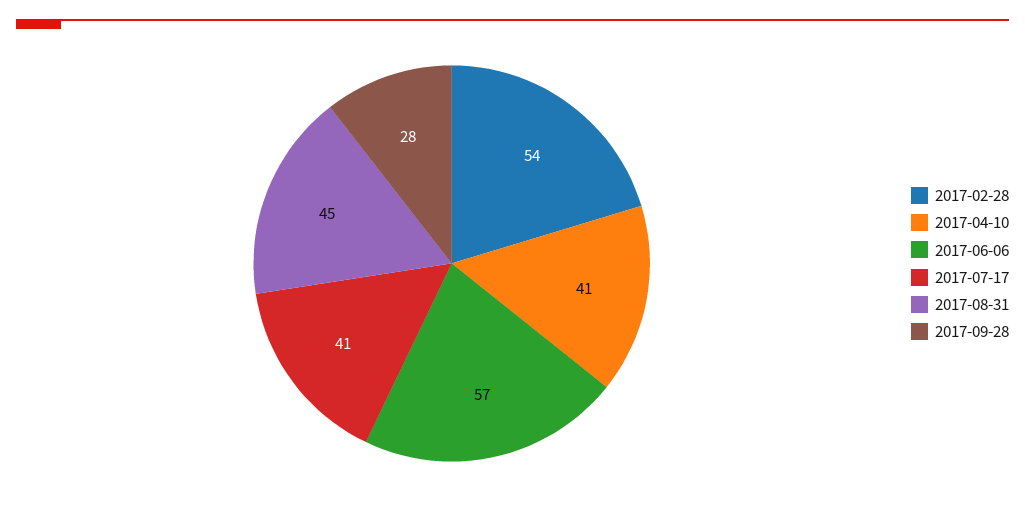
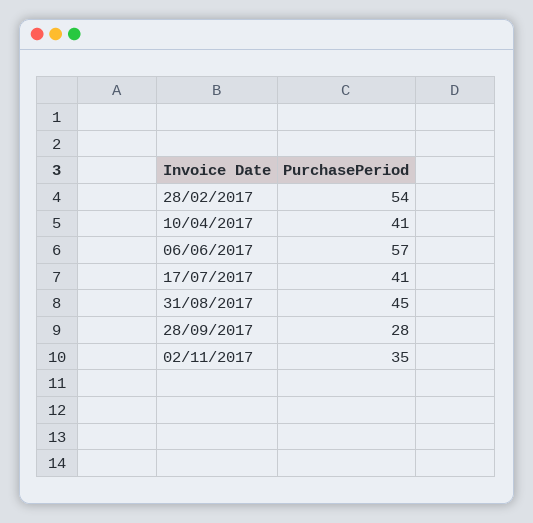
02/11/2017: none -> 35

